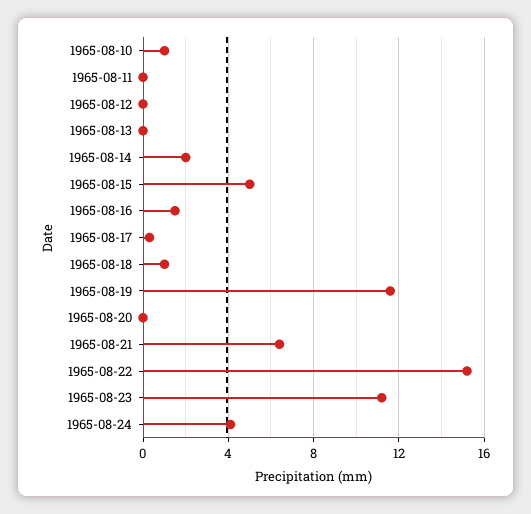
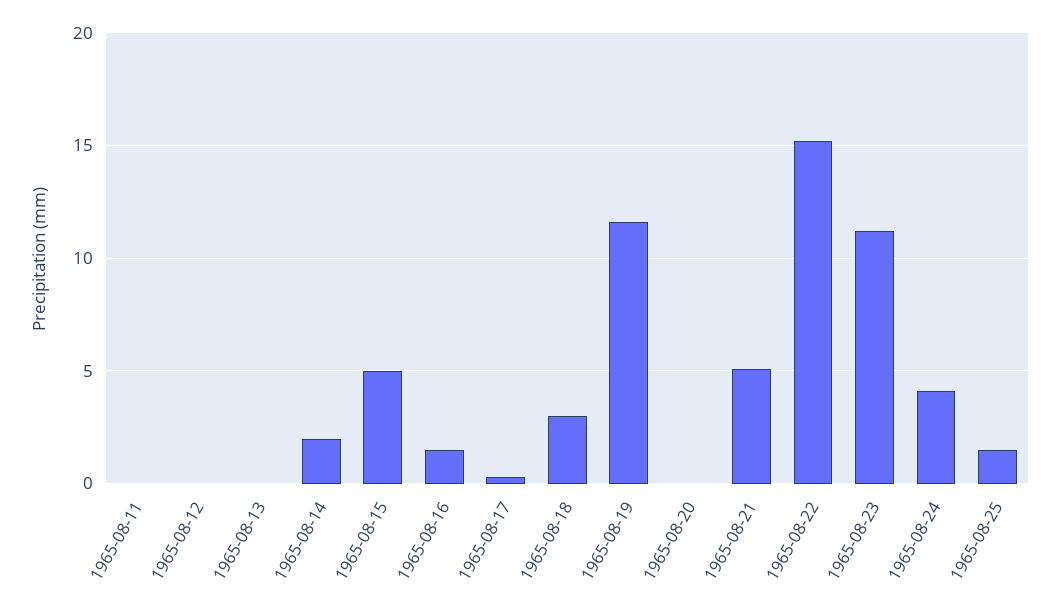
1965-08-10: 1 -> none
1965-08-18: 1 -> 3
1965-08-21: 6.5 -> 5
1965-08-25: none -> 1.5

